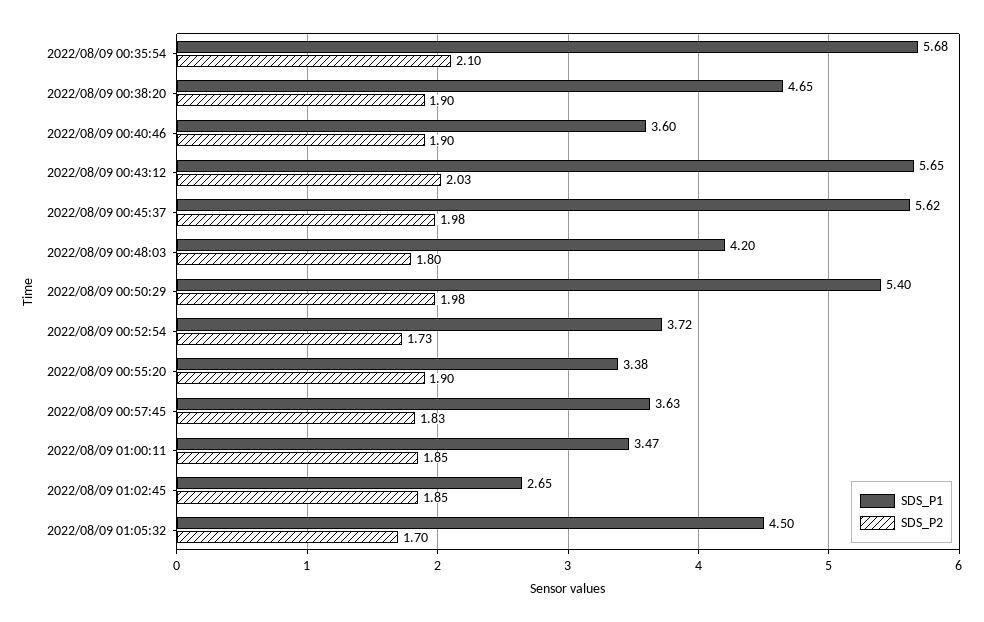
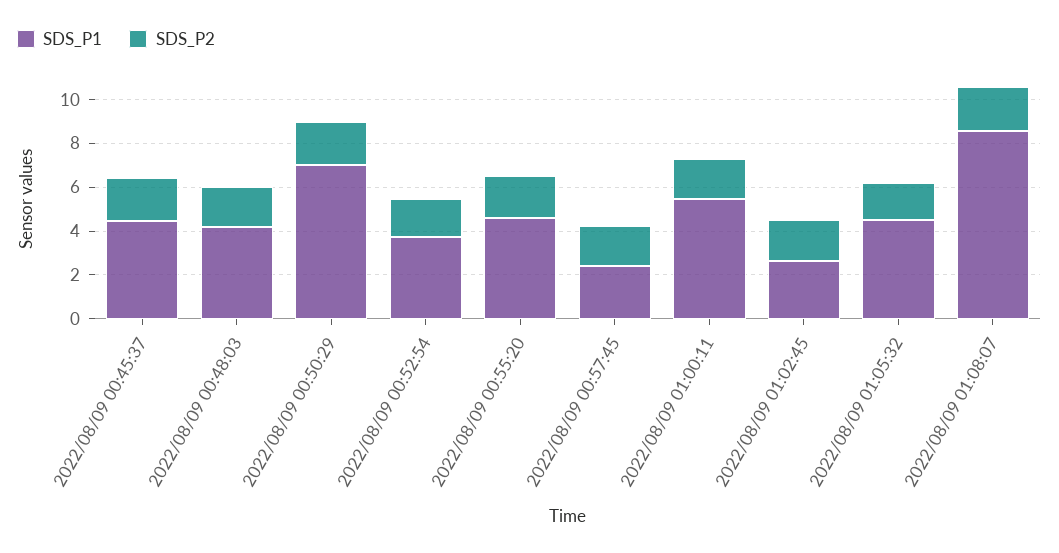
SDS_P1, 2022/08/09 00:35:54: 5.68 -> none
SDS_P2, 2022/08/09 00:35:54: 2.1 -> none
SDS_P1, 2022/08/09 00:38:20: 4.65 -> none
SDS_P2, 2022/08/09 00:38:20: 1.9 -> none
SDS_P1, 2022/08/09 00:40:46: 3.6 -> none
SDS_P2, 2022/08/09 00:40:46: 1.9 -> none
SDS_P1, 2022/08/09 00:43:12: 5.65 -> none
SDS_P2, 2022/08/09 00:43:12: 2.03 -> none
SDS_P1, 2022/08/09 00:45:37: 5.62 -> 4.5
SDS_P1, 2022/08/09 00:50:29: 5.4 -> 7
SDS_P1, 2022/08/09 00:55:20: 3.38 -> 4.5
SDS_P1, 2022/08/09 00:57:45: 3.63 -> 2.5
SDS_P1, 2022/08/09 01:00:11: 3.47 -> 5.5
SDS_P1, 2022/08/09 01:08:07: none -> 8.5
SDS_P2, 2022/08/09 01:08:07: none -> 2

